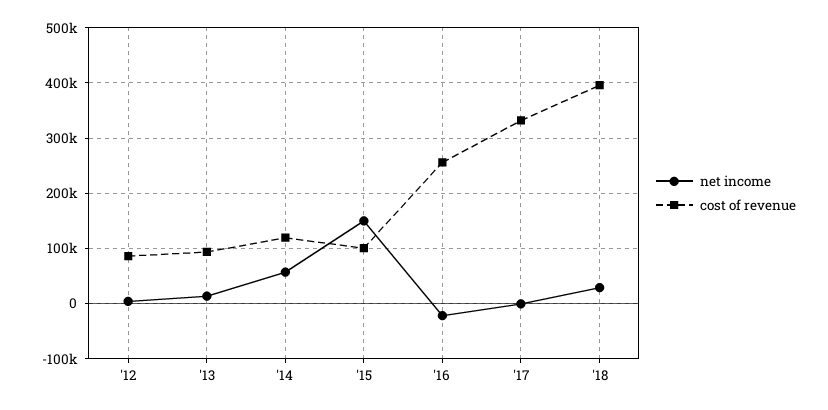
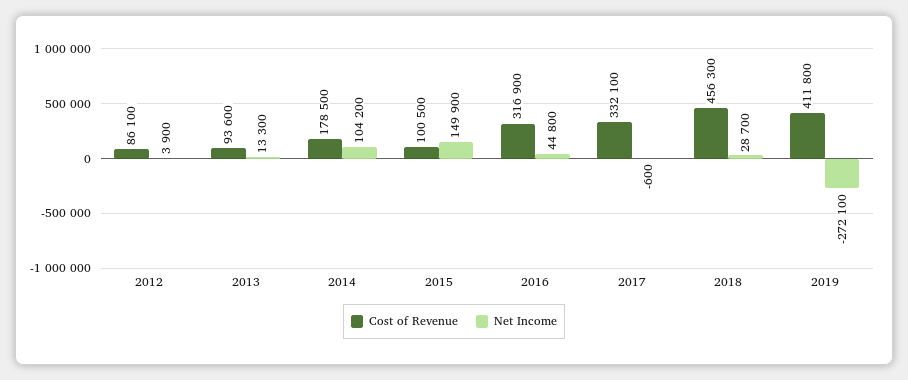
net income, '14: 60000 -> 104200
cost of revenue, '14: 120000 -> 178500
net income, '16: -20000 -> 44800
cost of revenue, '16: 260000 -> 316900
cost of revenue, '18: 400000 -> 456300
cost of revenue, 2019: none -> 411800
net income, 2019: none -> -272100

